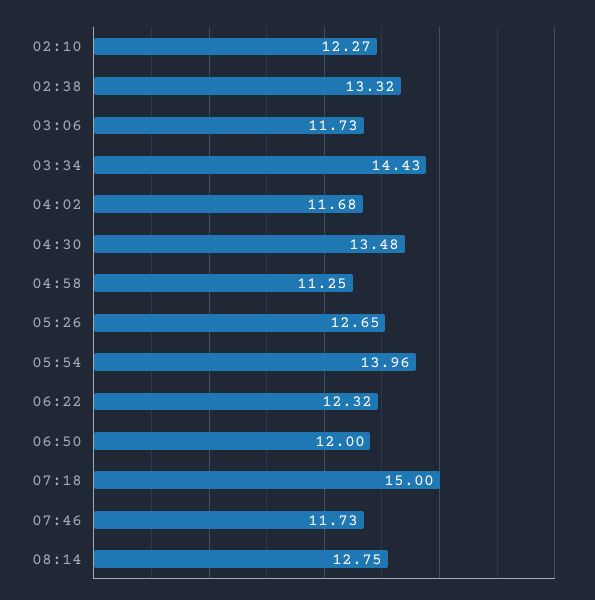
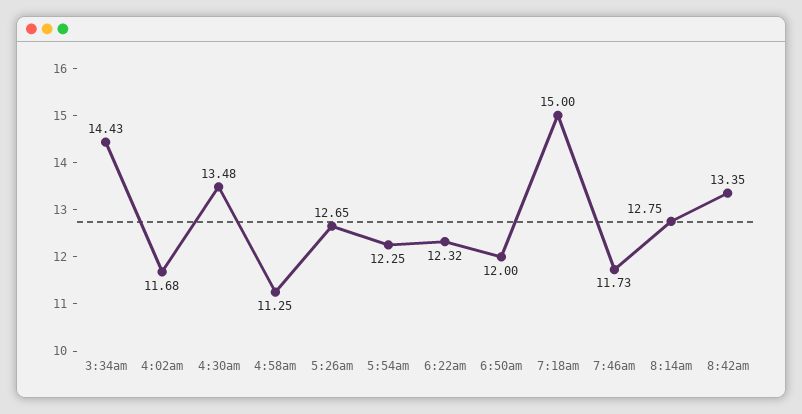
02:10: 12.27 -> none
02:38: 13.32 -> none
03:06: 11.73 -> none
05:54: 13.96 -> 12.25
8:42am: none -> 13.35

